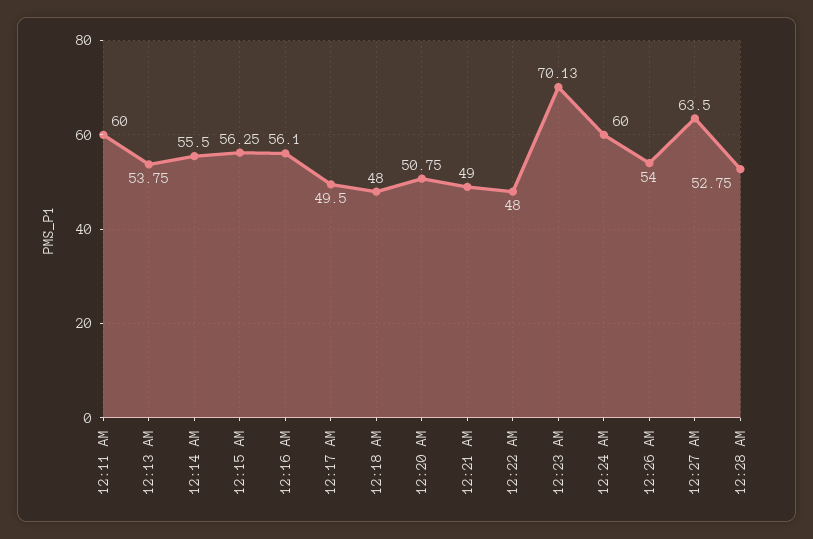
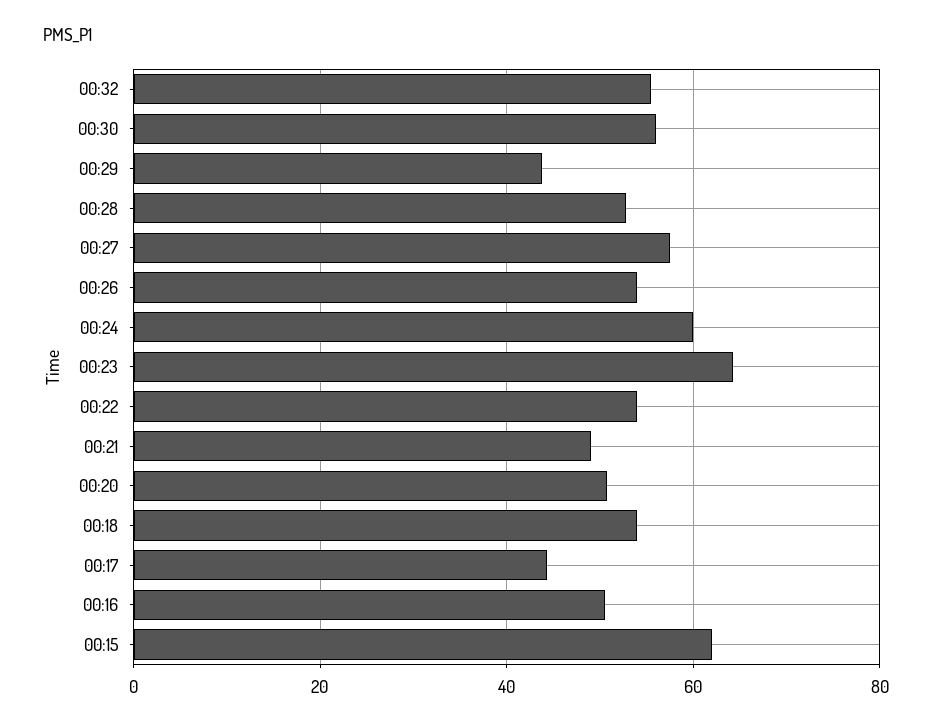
12:11 AM: 60 -> none
12:13 AM: 53.75 -> none
12:14 AM: 55.5 -> none
12:15 AM: 56.25 -> 62
12:16 AM: 56.1 -> 50
12:17 AM: 49.5 -> 44
12:18 AM: 48 -> 54
12:22 AM: 48 -> 54
12:23 AM: 70.13 -> 64
12:27 AM: 63.5 -> 58
00:32: none -> 56
00:30: none -> 56
00:29: none -> 44

